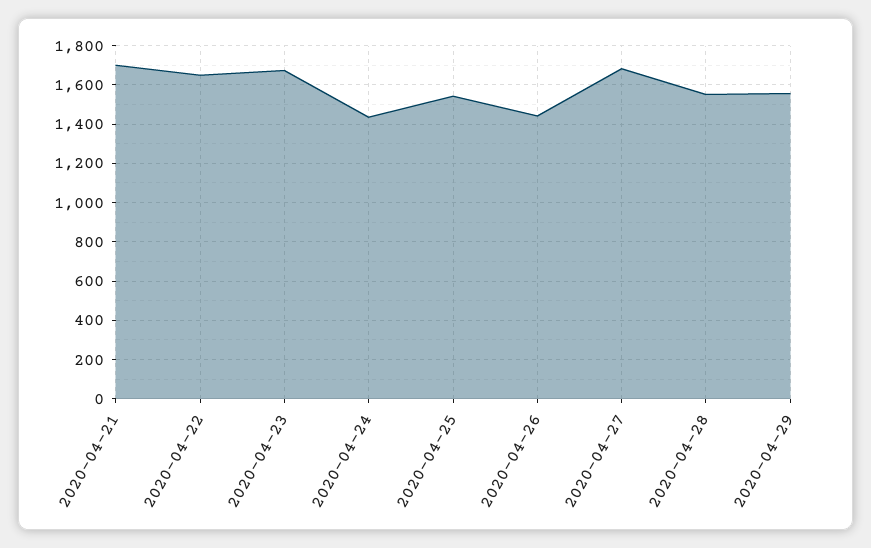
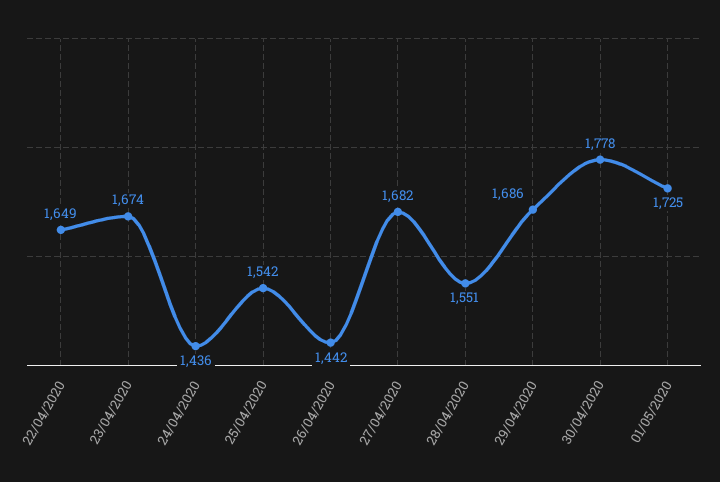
2020-04-21: 1700 -> none
2020-04-29: 1550 -> 1686
30/04/2020: none -> 1778
01/05/2020: none -> 1725

